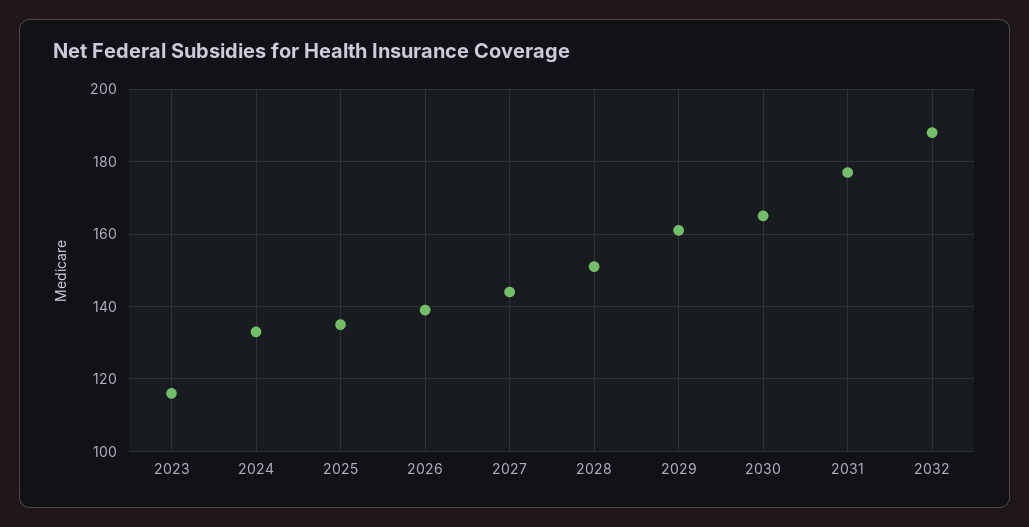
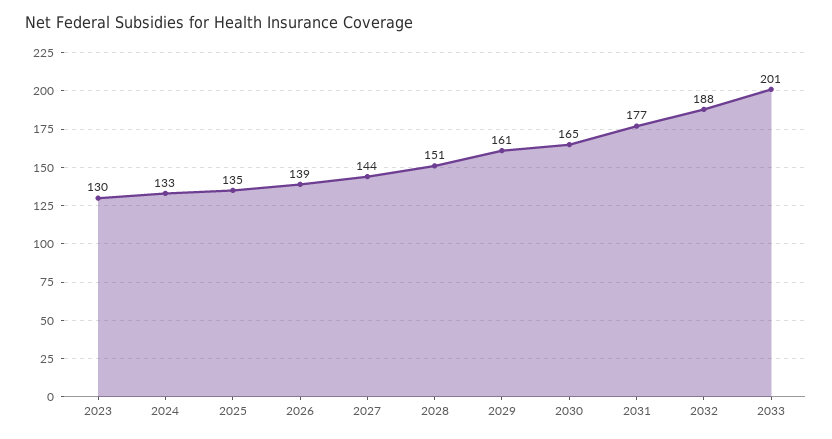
2023: 115 -> 130
2033: none -> 201

